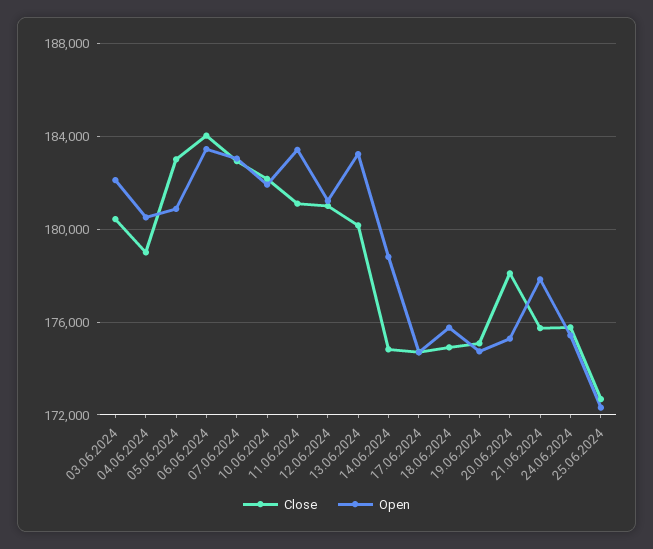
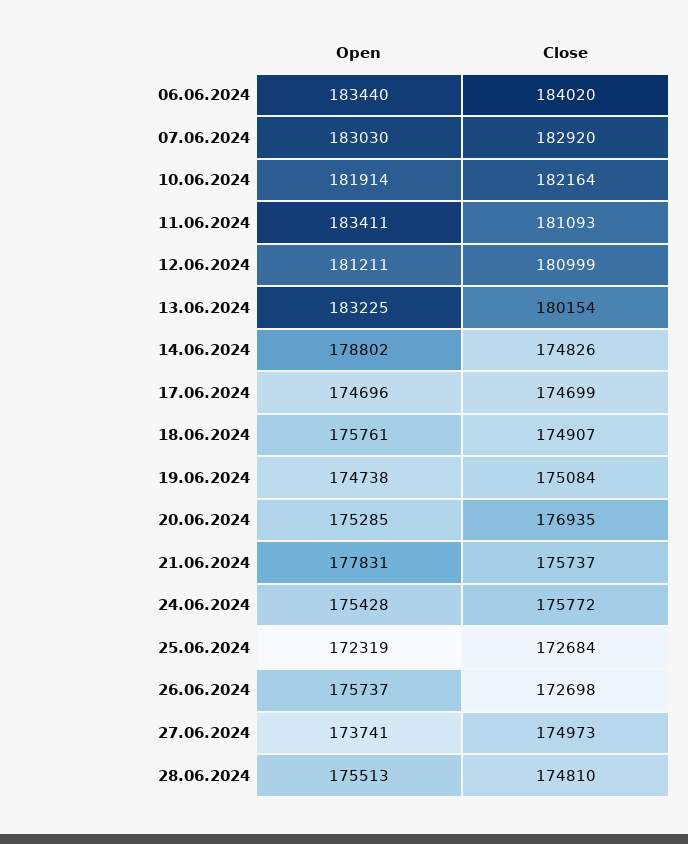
Close, 03.06.2024: 180500 -> none
Open, 03.06.2024: 182000 -> none
Close, 04.06.2024: 179000 -> none
Open, 04.06.2024: 180500 -> none
Close, 05.06.2024: 183000 -> none
Open, 05.06.2024: 181000 -> none
Close, 20.06.2024: 178000 -> 176935
Open, 26.06.2024: none -> 175737
Close, 26.06.2024: none -> 172698
Open, 27.06.2024: none -> 173741
Close, 27.06.2024: none -> 174973
Open, 28.06.2024: none -> 175513
Close, 28.06.2024: none -> 174810

